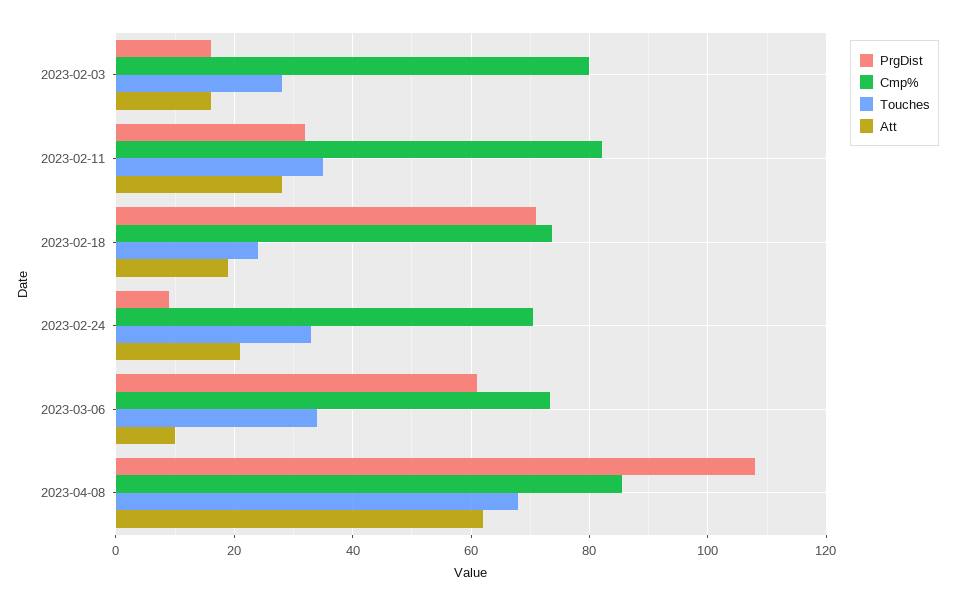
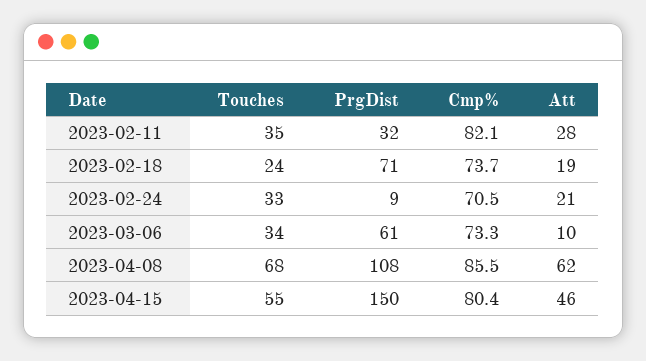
PrgDist, 2023-02-03: 16 -> none
Cmp%, 2023-02-03: 80 -> none
Touches, 2023-02-03: 28 -> none
Att, 2023-02-03: 16 -> none
Touches, 2023-04-15: none -> 55
PrgDist, 2023-04-15: none -> 150
Cmp%, 2023-04-15: none -> 80.4
Att, 2023-04-15: none -> 46

